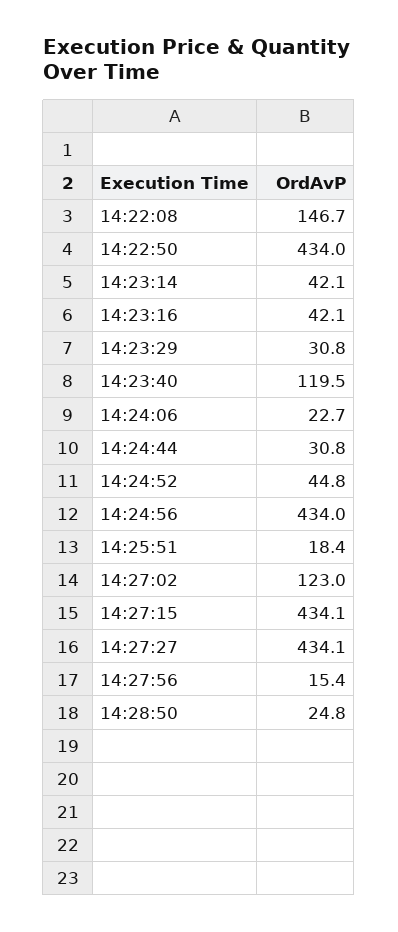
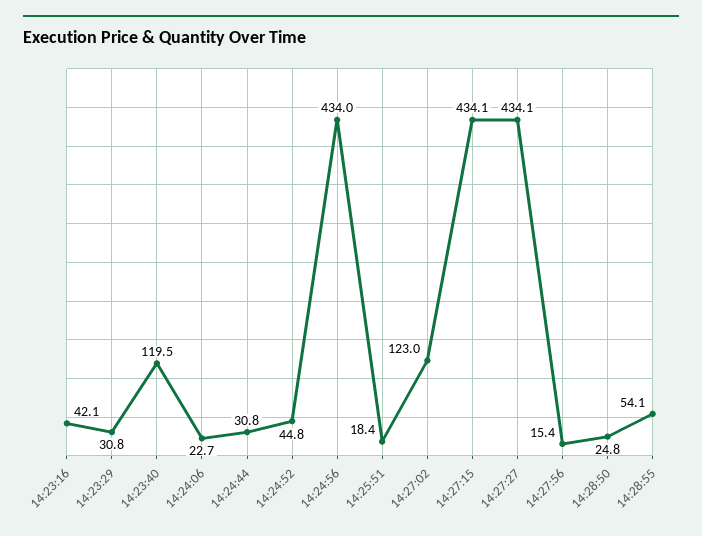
14:22:08: 146.7 -> none
14:22:50: 434 -> none
14:23:14: 42.1 -> none
14:28:55: none -> 54.1

